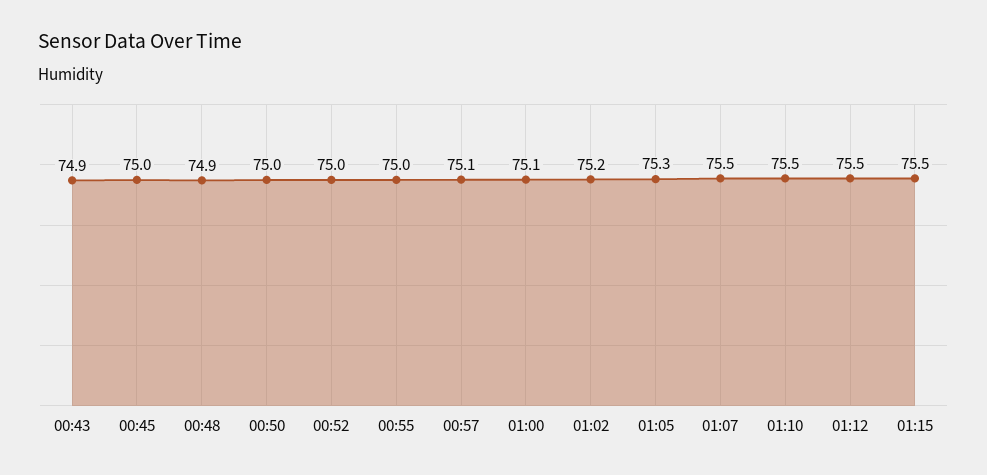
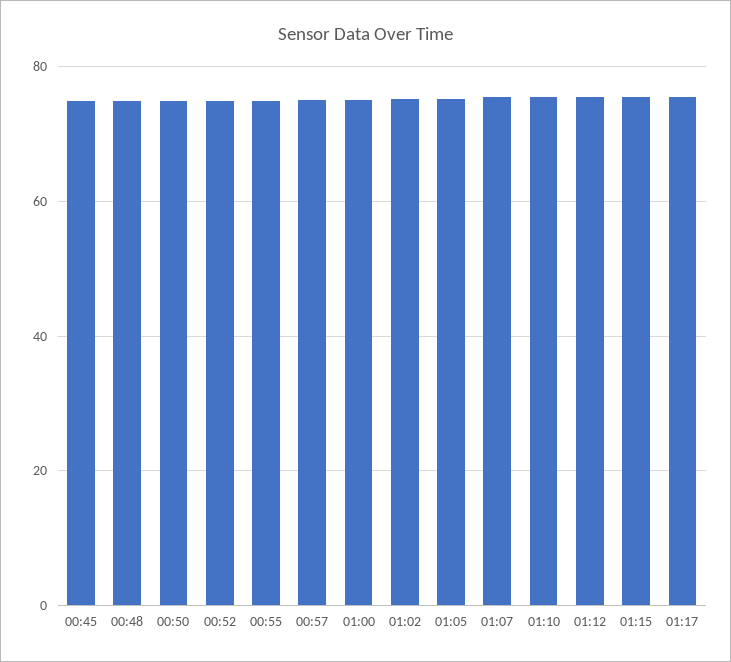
00:43: 74.9 -> none
01:17: none -> 76

